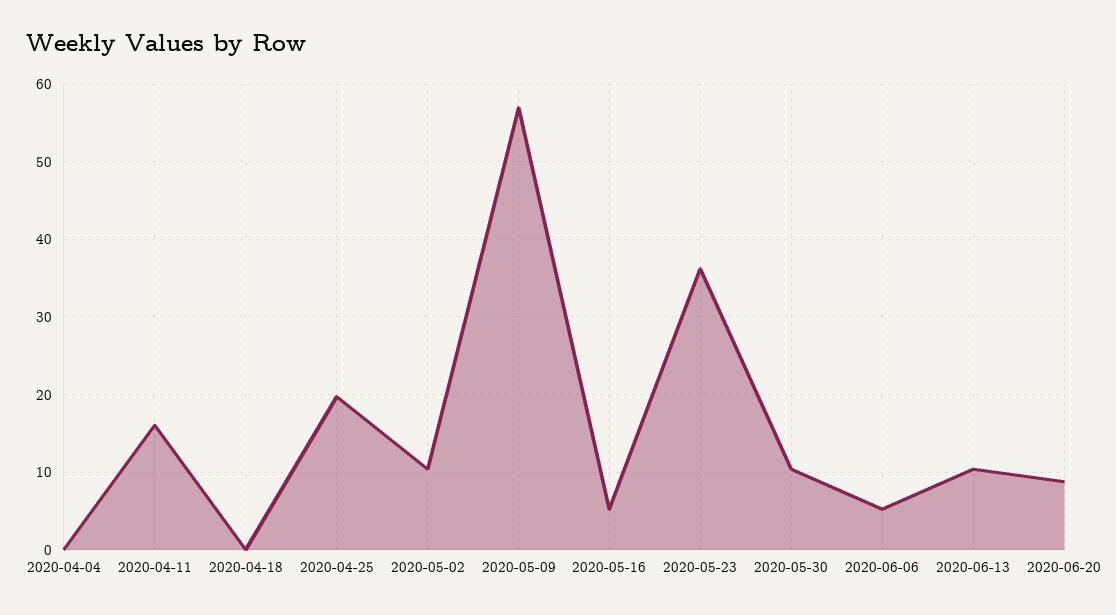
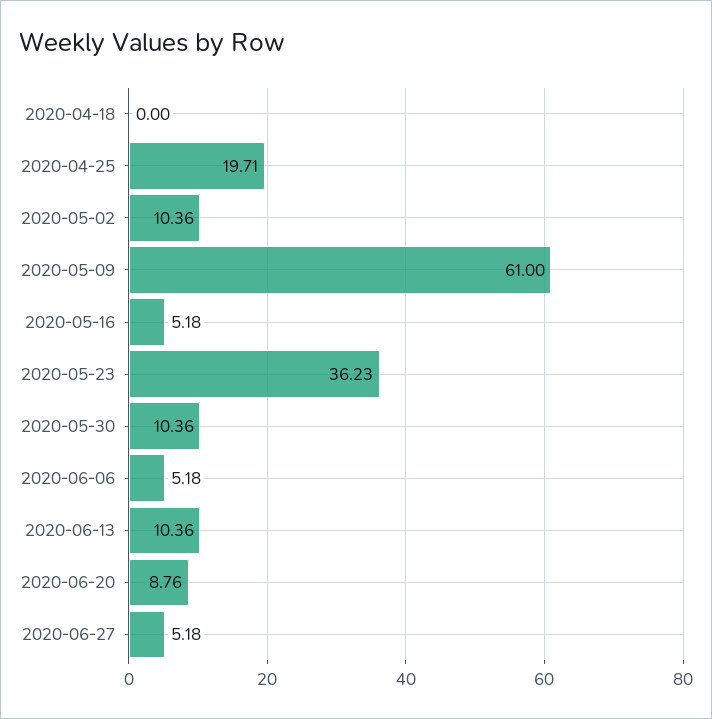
2020-04-04: 0 -> none
2020-04-11: 16 -> none
2020-05-09: 57 -> 61
2020-06-27: none -> 5.18

